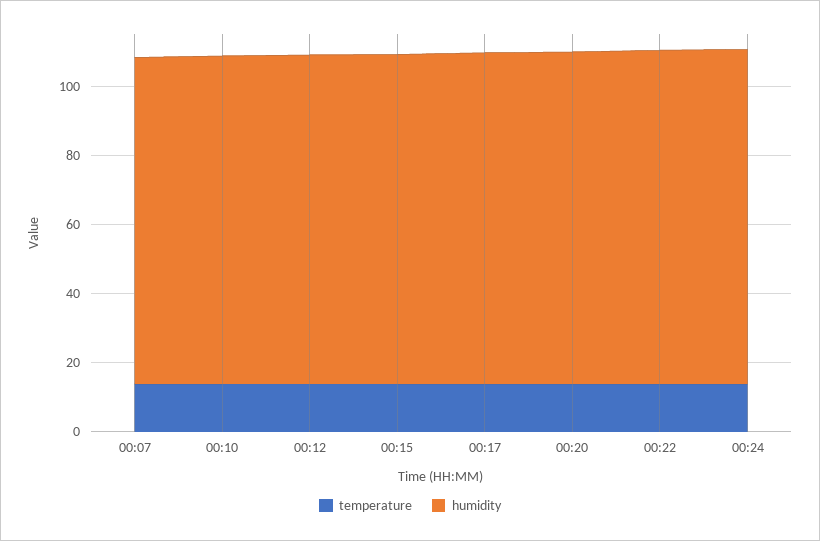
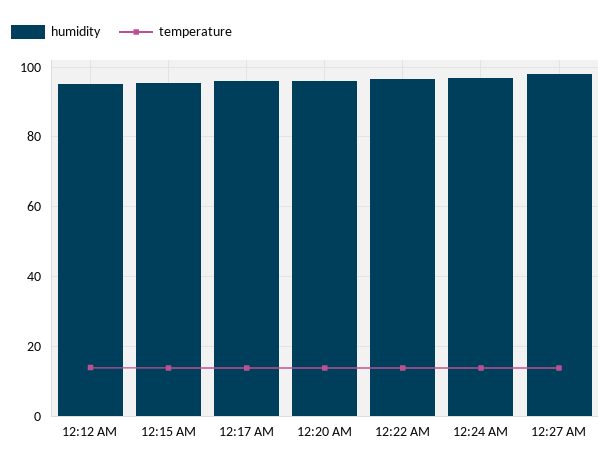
temperature, 00:07: 15 -> none
humidity, 00:07: 95 -> none
temperature, 00:10: 15 -> none
humidity, 00:10: 95 -> none
humidity, 12:27 AM: none -> 98
temperature, 12:27 AM: none -> 14

